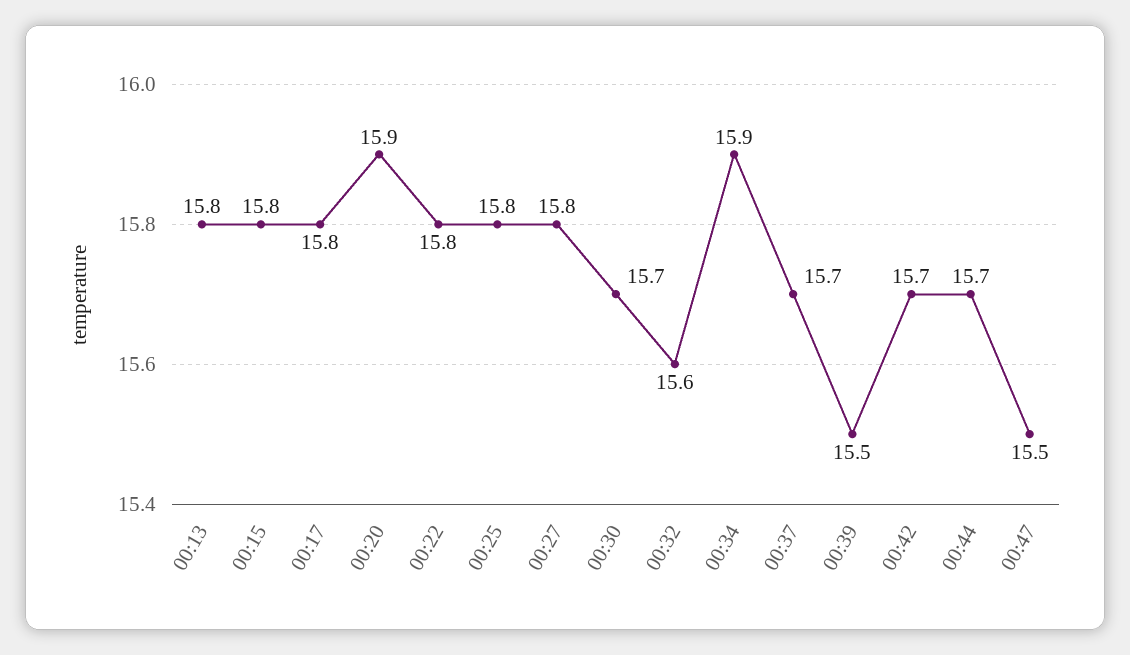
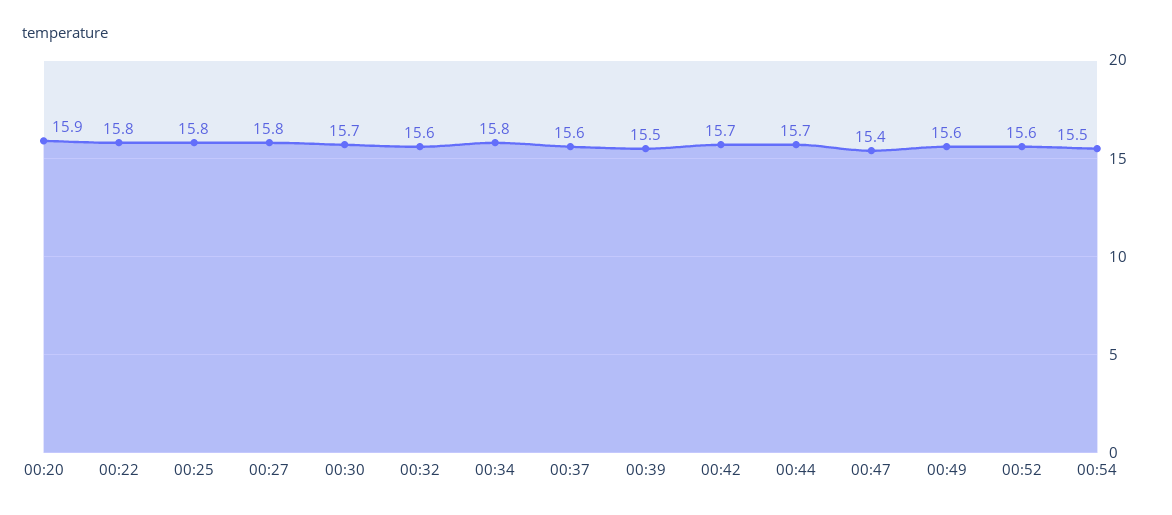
00:13: 15.8 -> none
00:15: 15.8 -> none
00:17: 15.8 -> none
00:34: 15.9 -> 15.8
00:37: 15.7 -> 15.6
00:47: 15.5 -> 15.4
00:49: none -> 15.6
00:52: none -> 15.6
00:54: none -> 15.5

